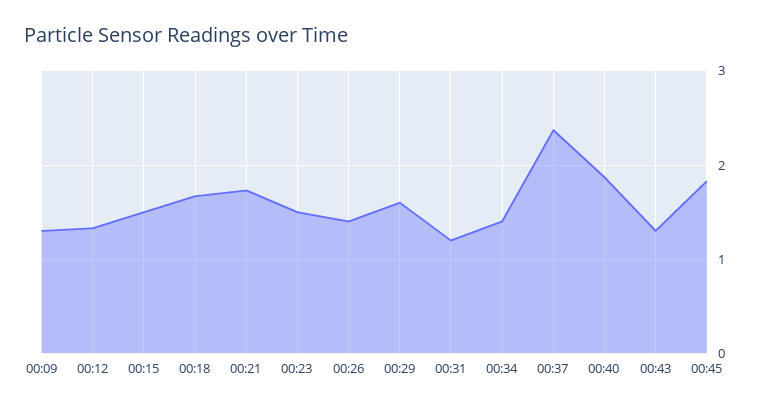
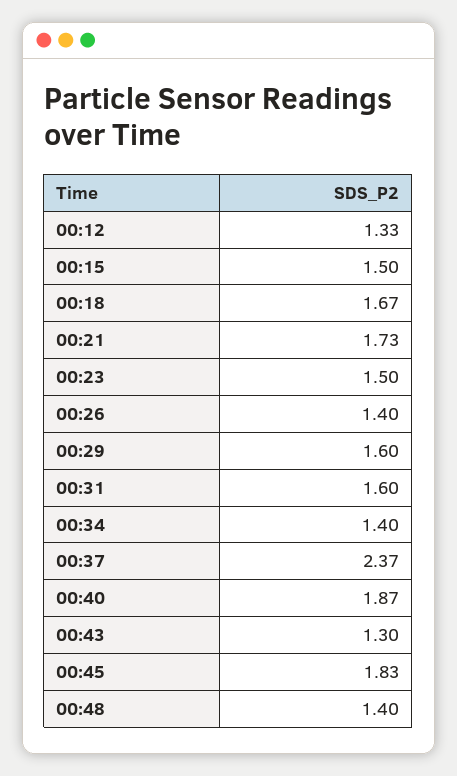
00:09: 1.3 -> none
00:31: 1.2 -> 1.6
00:48: none -> 1.4

